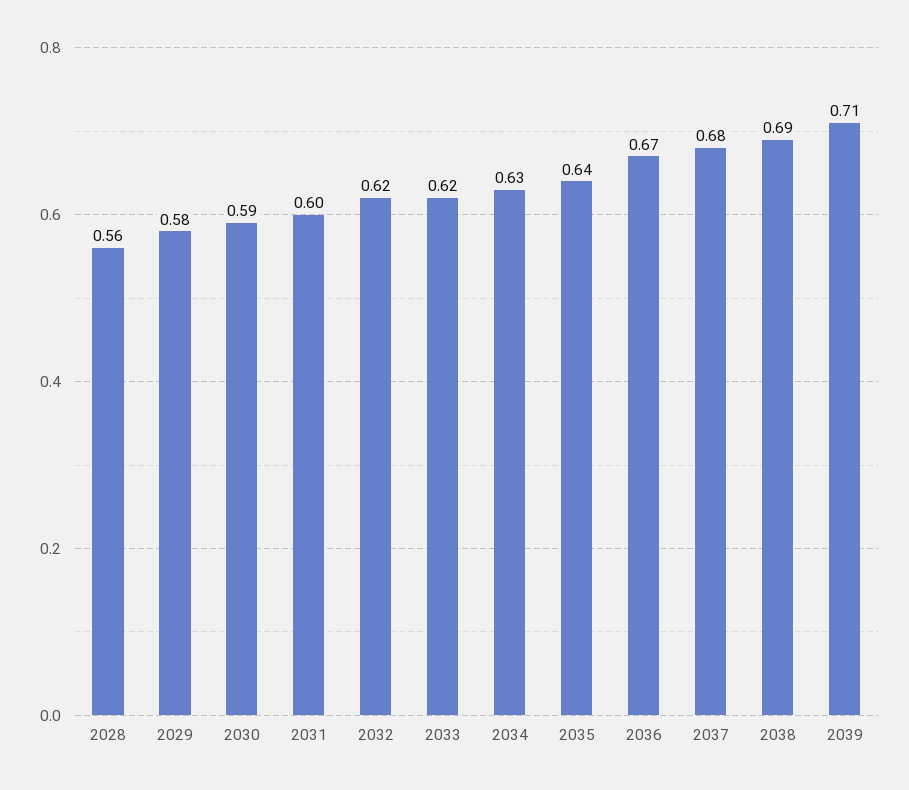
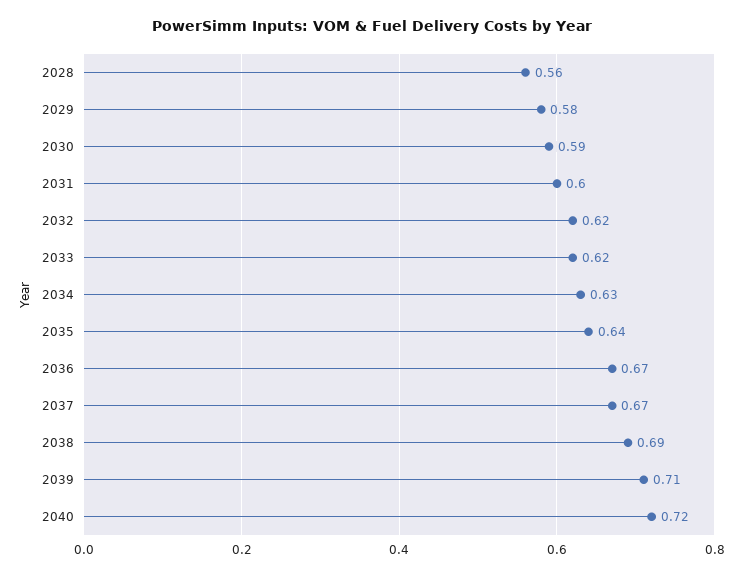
2037: 0.68 -> 0.67
2040: none -> 0.72

